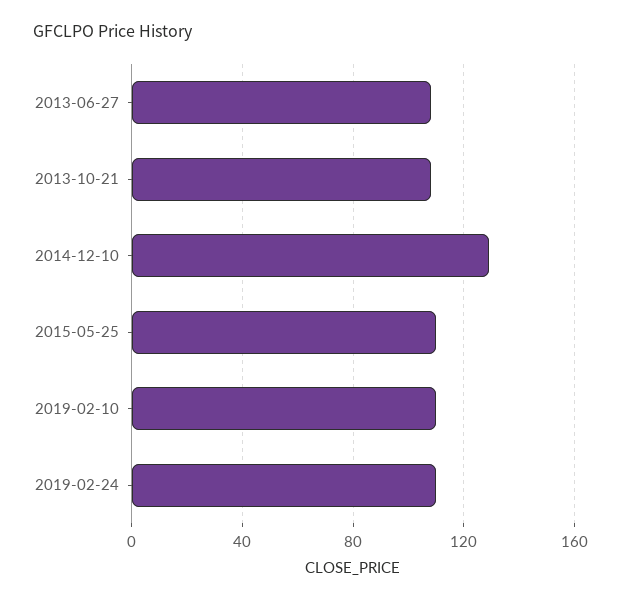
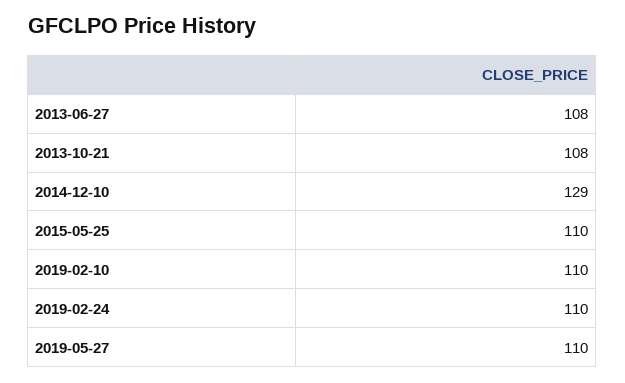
2019-05-27: none -> 110

